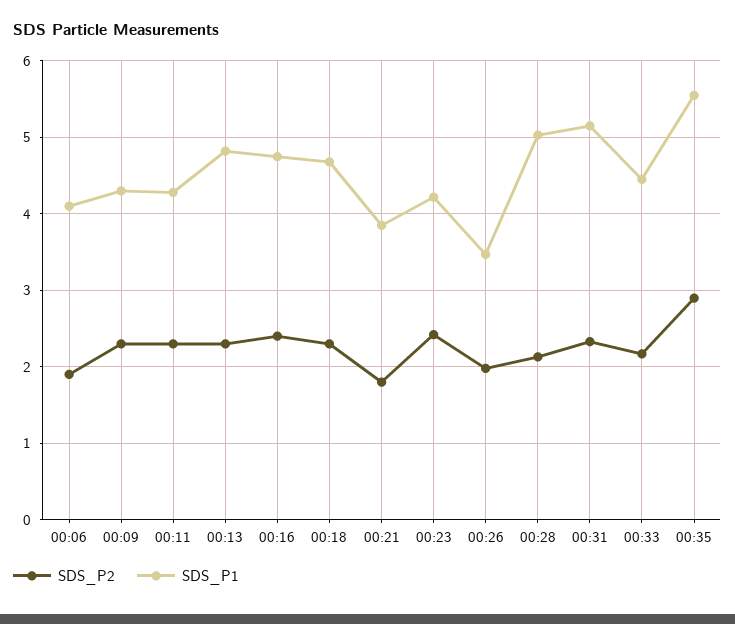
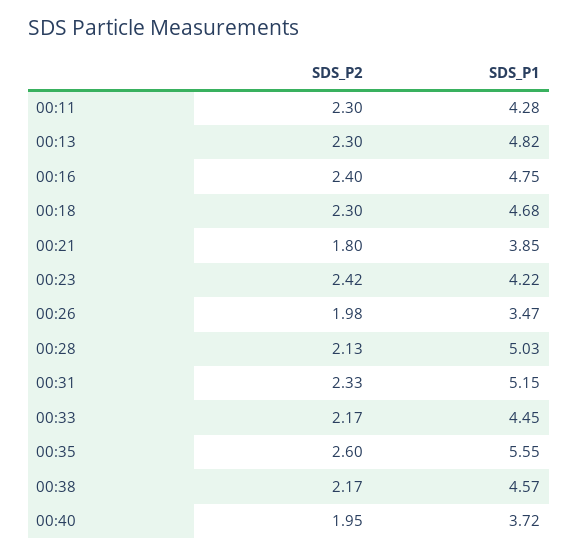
SDS_P2, 00:06: 1.9 -> none
SDS_P1, 00:06: 4.1 -> none
SDS_P2, 00:09: 2.3 -> none
SDS_P1, 00:09: 4.3 -> none
SDS_P2, 00:35: 2.9 -> 2.6
SDS_P2, 00:38: none -> 2.17
SDS_P1, 00:38: none -> 4.57
SDS_P2, 00:40: none -> 1.95
SDS_P1, 00:40: none -> 3.72

